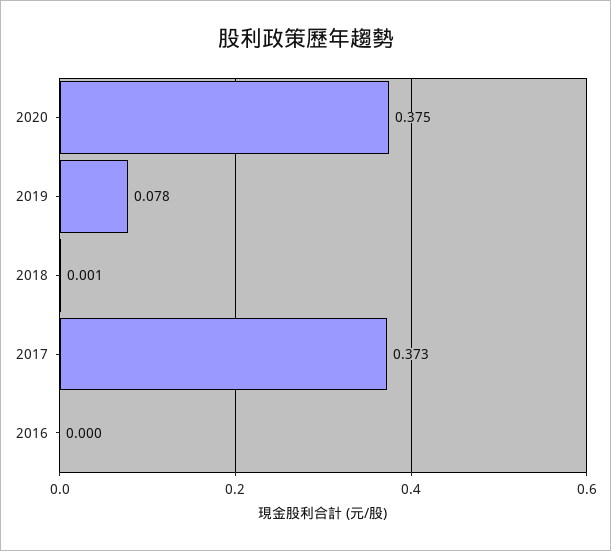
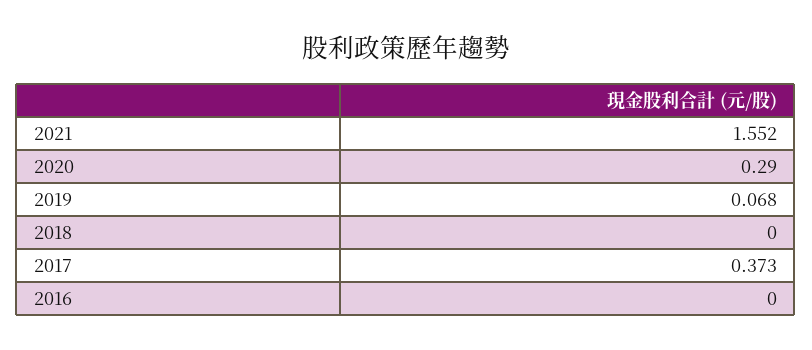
2020: 0.375 -> 0.29
2019: 0.078 -> 0.068
2018: 0.001 -> 0
2021: none -> 1.552

